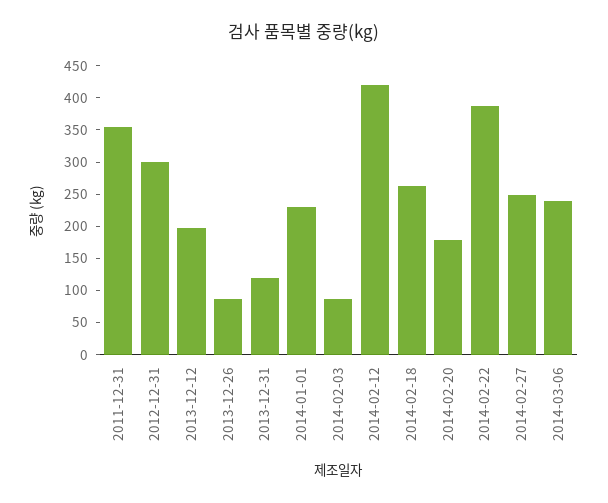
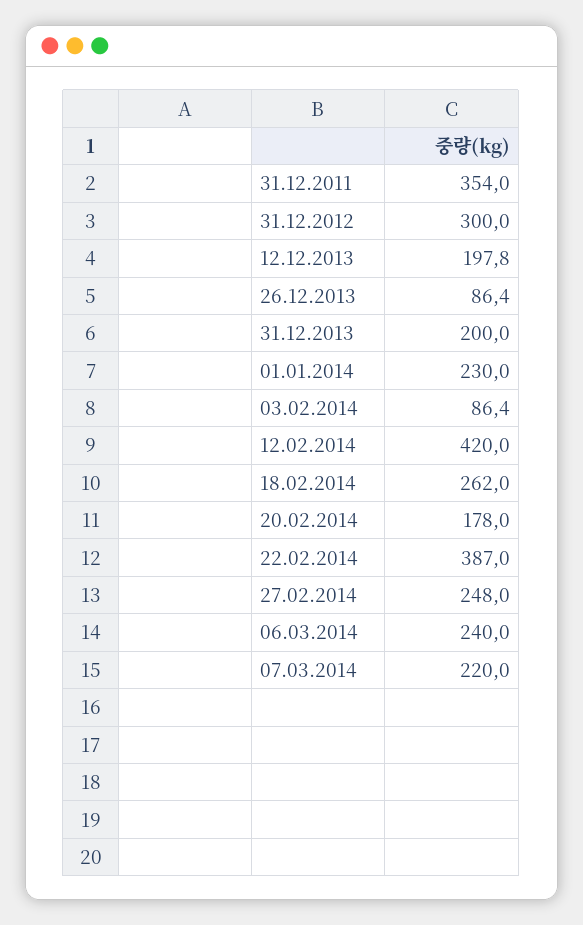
2013-12-31: 125 -> 200
07.03.2014: none -> 220

